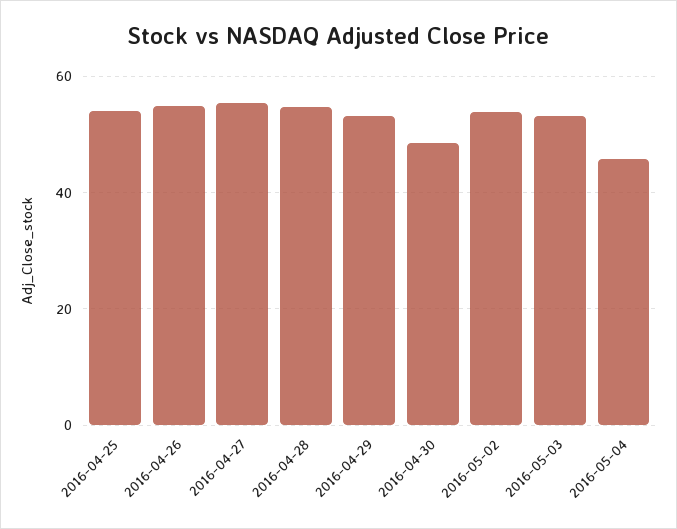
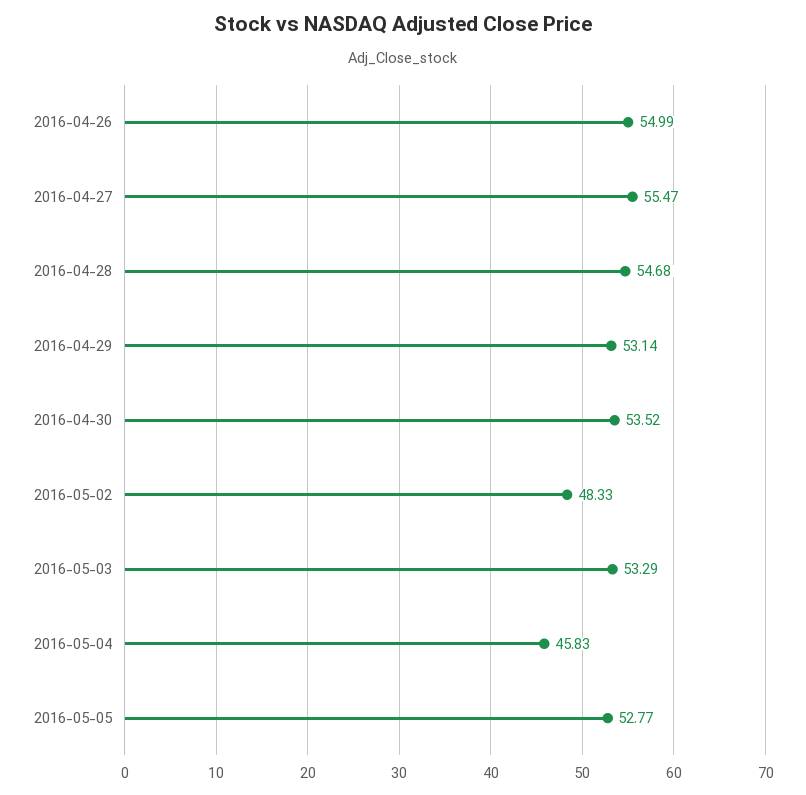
2016-04-25: 54 -> none
2016-04-30: 48 -> 53.52
2016-05-02: 54 -> 48.33
2016-05-05: none -> 52.77

